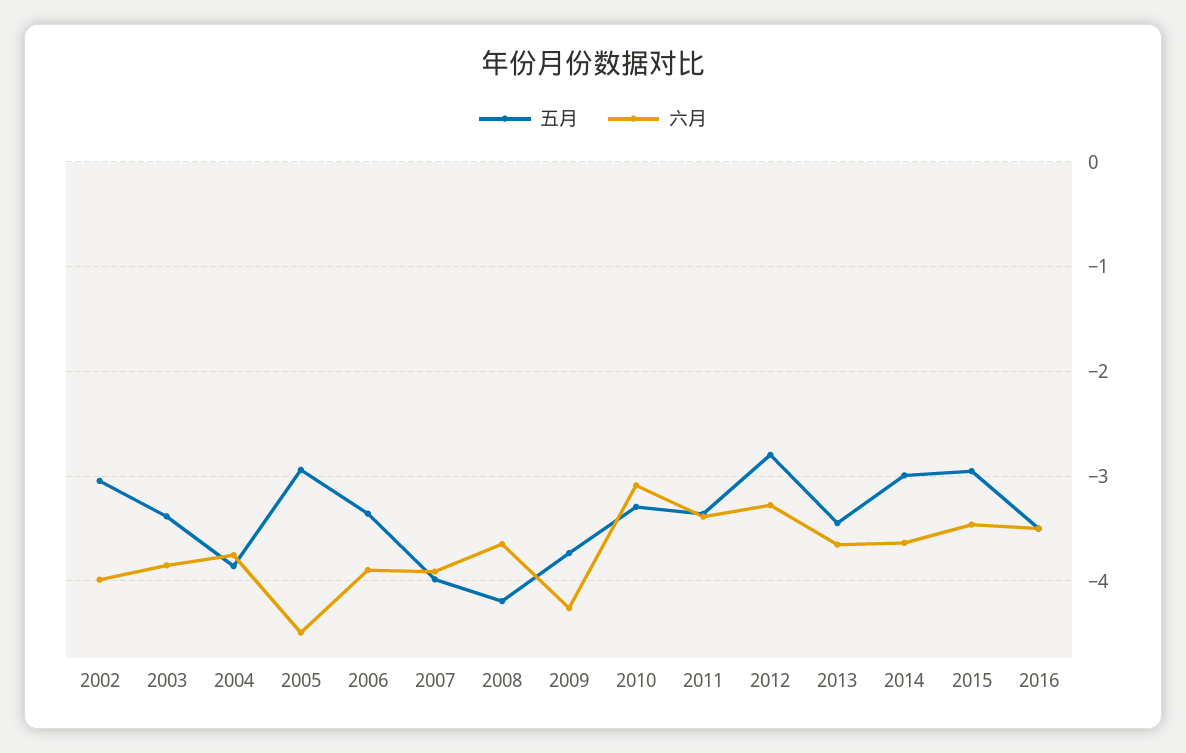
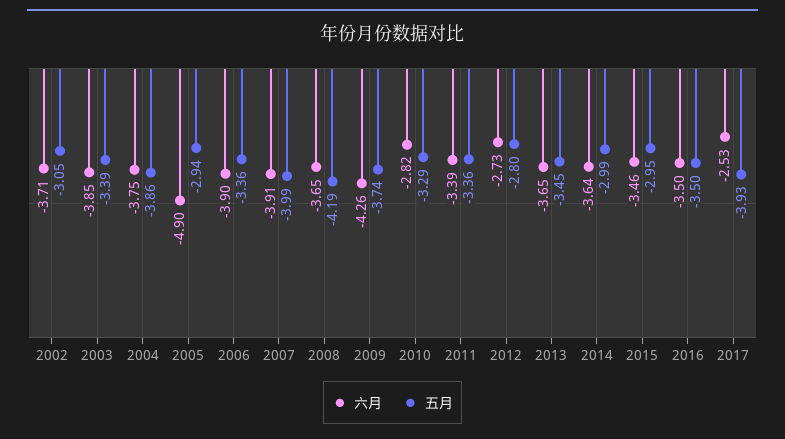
六月, 2002: -4 -> -3.71
六月, 2005: -4.5 -> -4.9
六月, 2010: -3.1 -> -2.82
六月, 2012: -3.3 -> -2.73
六月, 2017: none -> -2.53
五月, 2017: none -> -3.93

